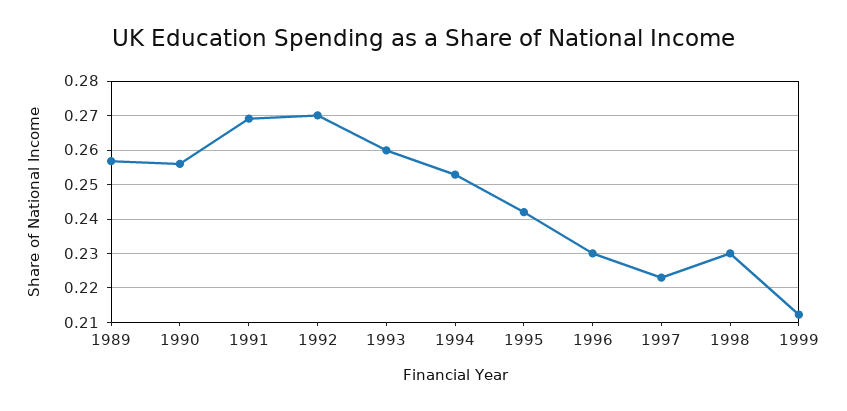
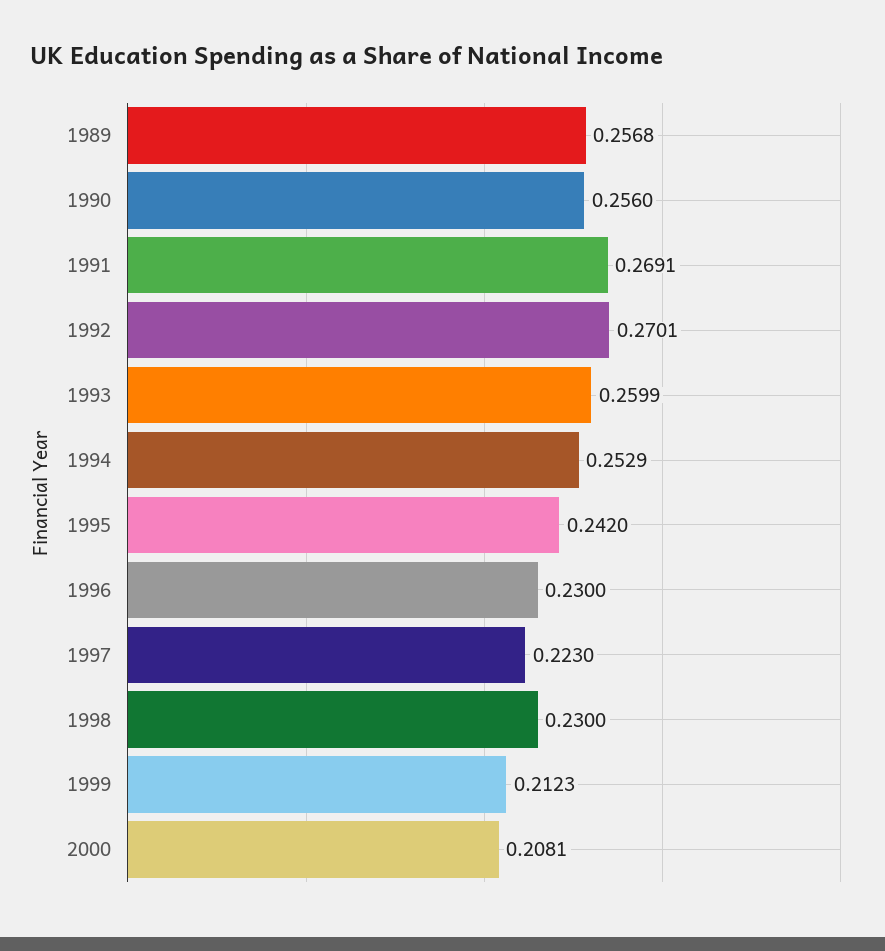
2000: none -> 0.2081

